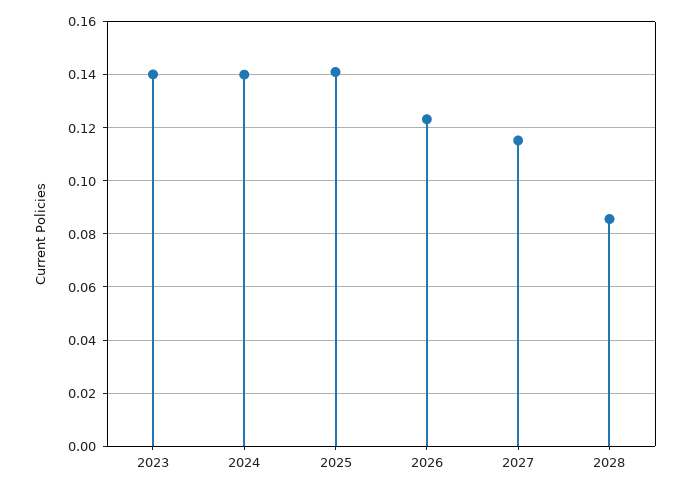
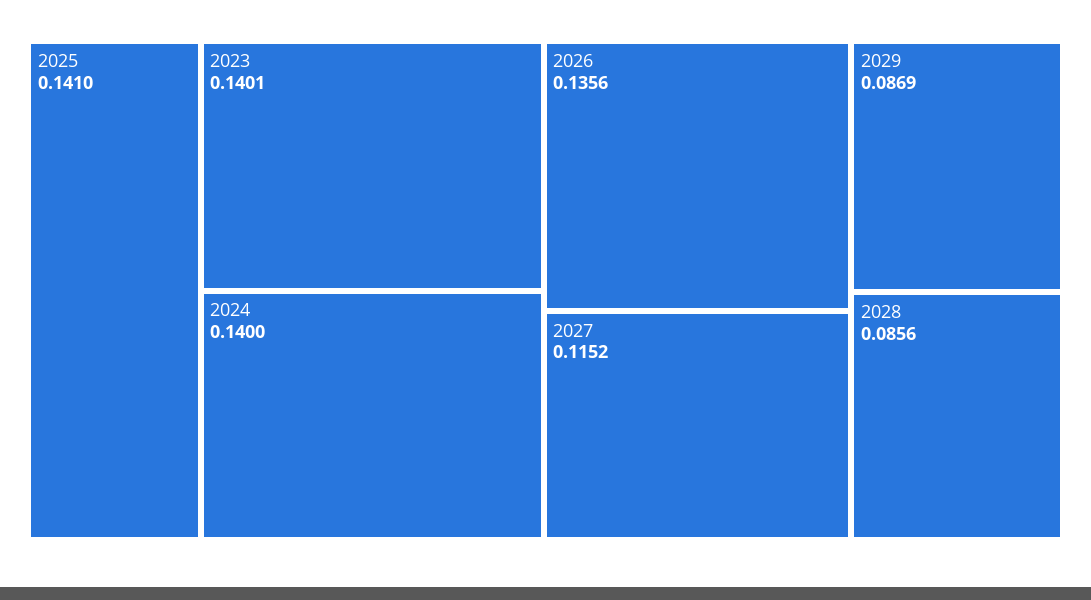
2026: 0.1225 -> 0.1356
2029: none -> 0.0869

